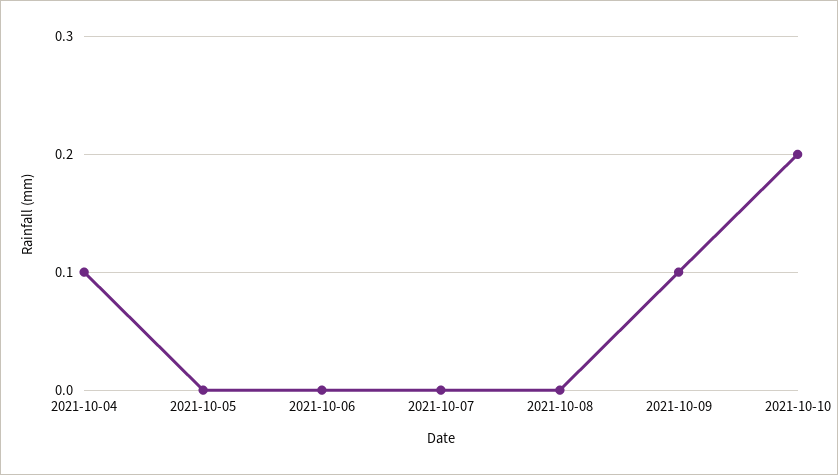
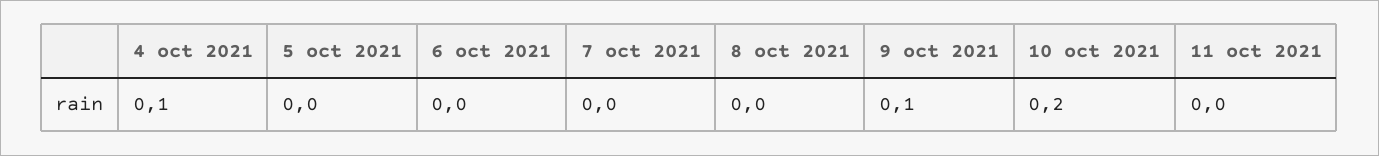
11 oct 2021: none -> 0

